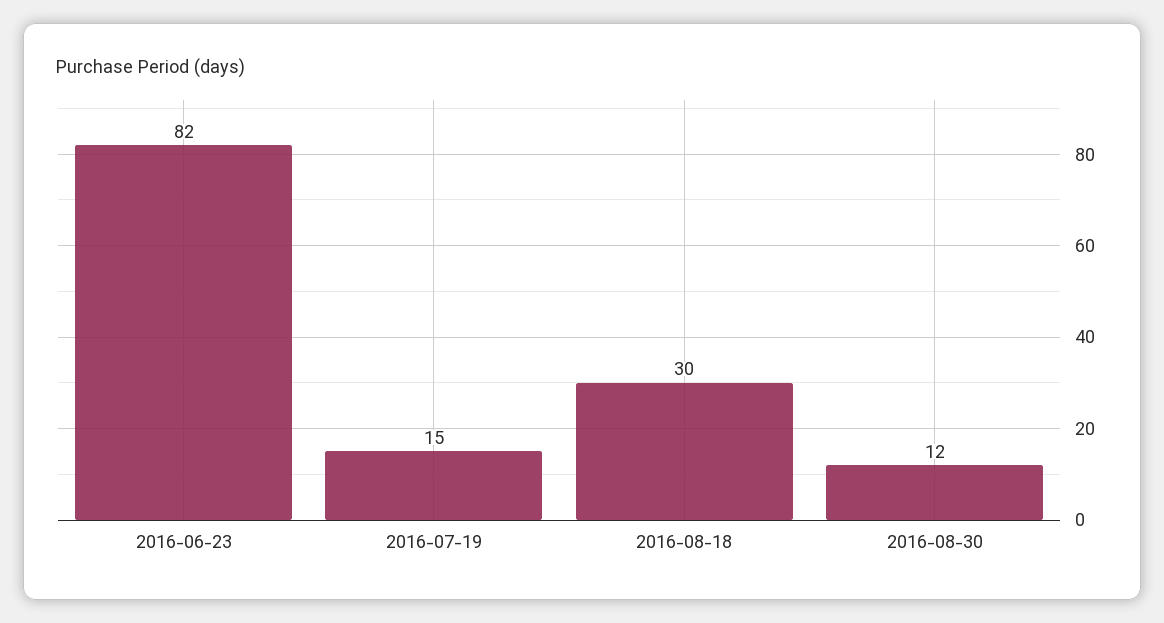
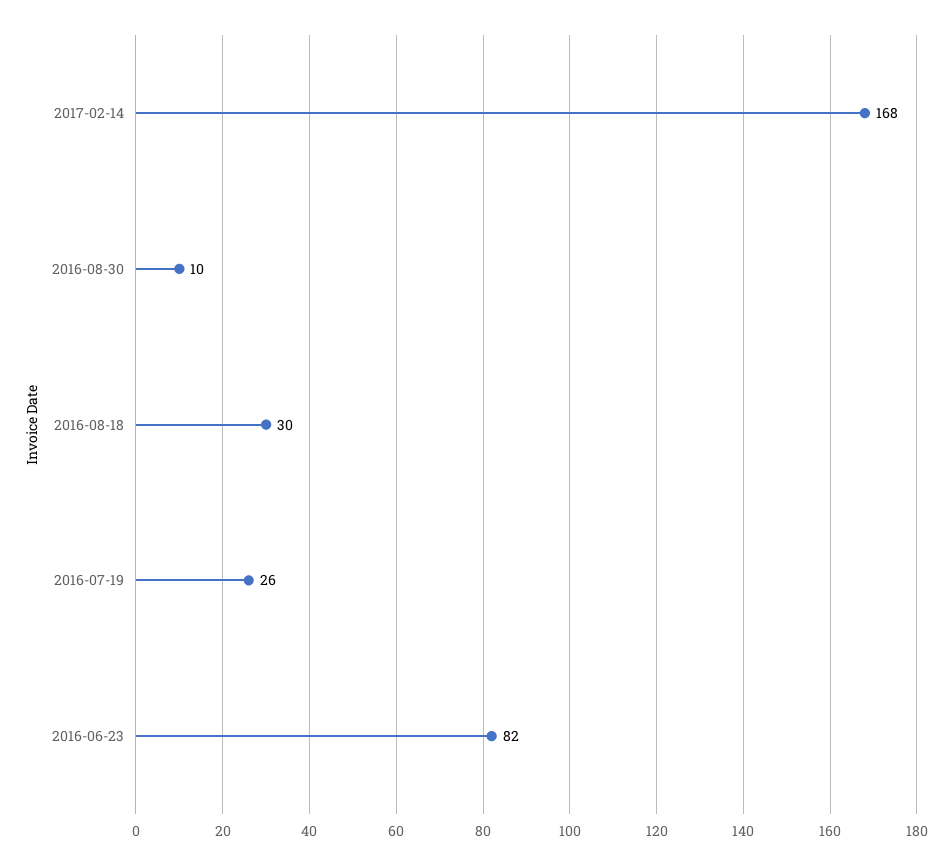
2016-07-19: 15 -> 26
2016-08-30: 12 -> 10
2017-02-14: none -> 168

